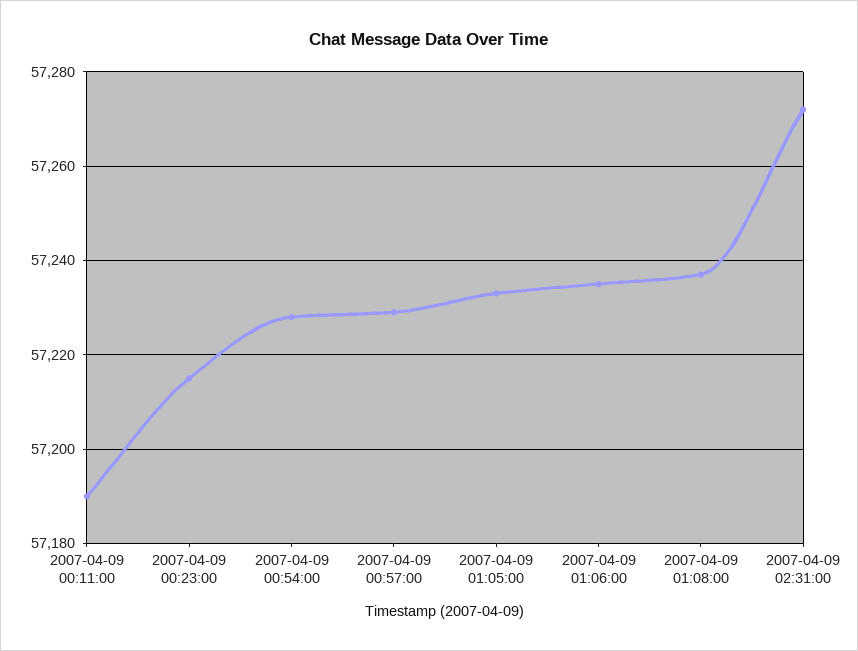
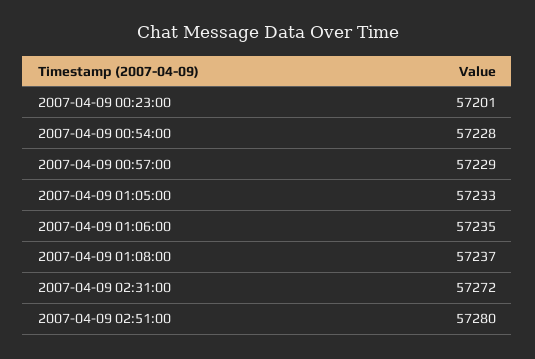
2007-04-09 00:11:00: 57190 -> none
2007-04-09 00:23:00: 57215 -> 57201
2007-04-09 02:51:00: none -> 57280

